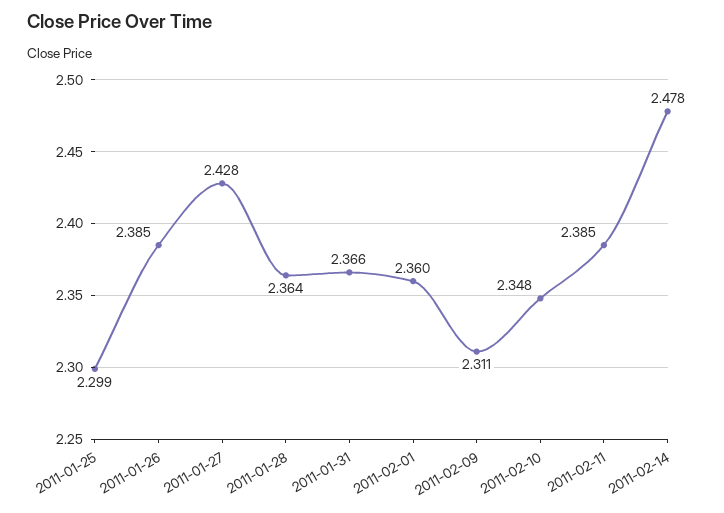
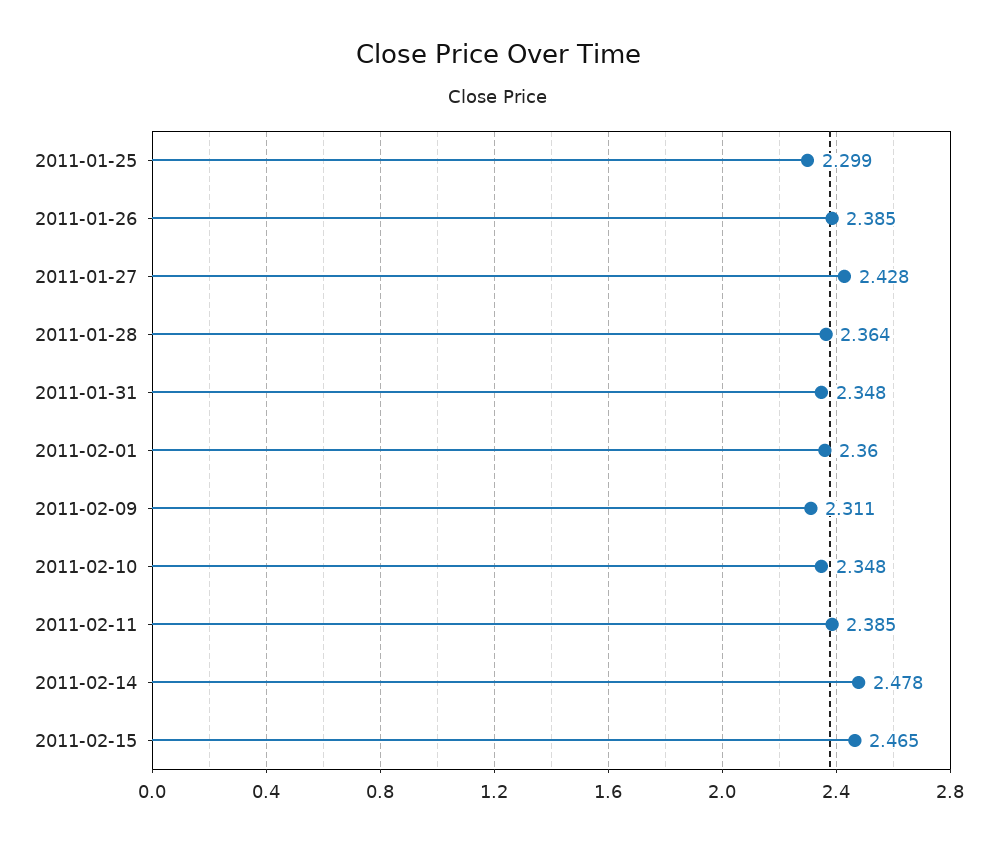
2011-01-31: 2.366 -> 2.348
2011-02-15: none -> 2.465

